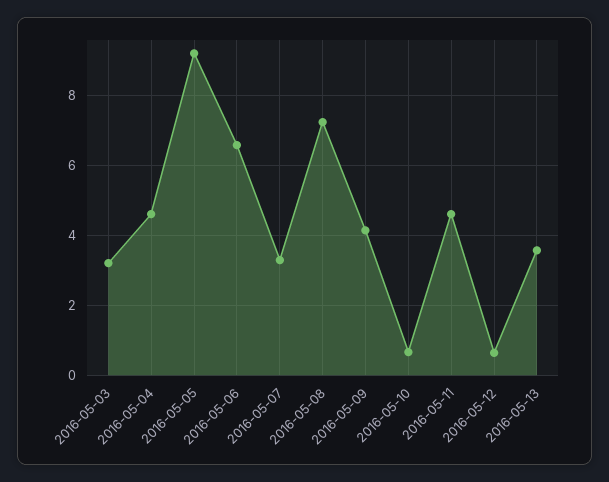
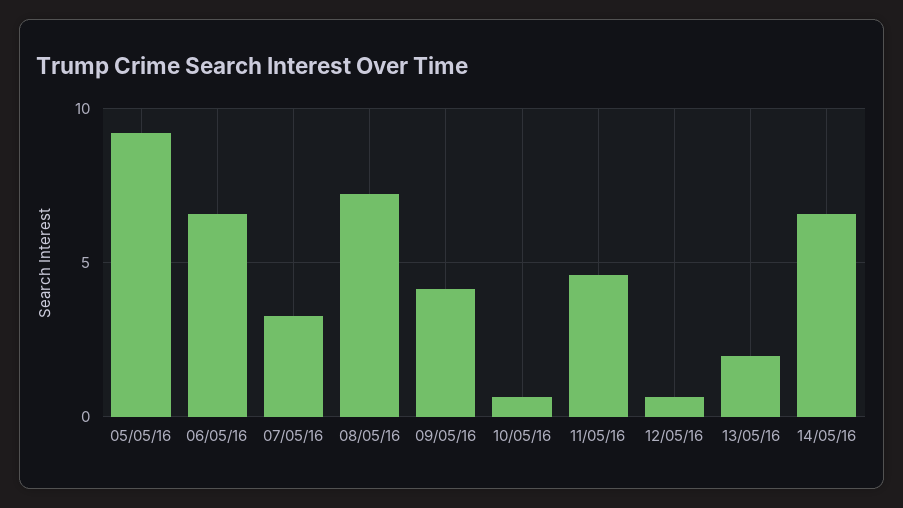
2016-05-03: 3.2 -> none
2016-05-04: 4.6 -> none
2016-05-13: 3.6 -> 2
14/05/16: none -> 6.5

